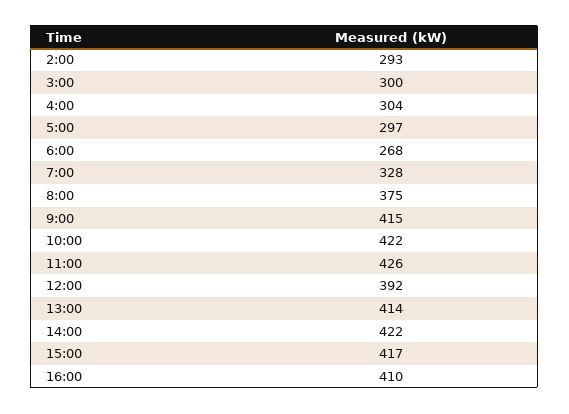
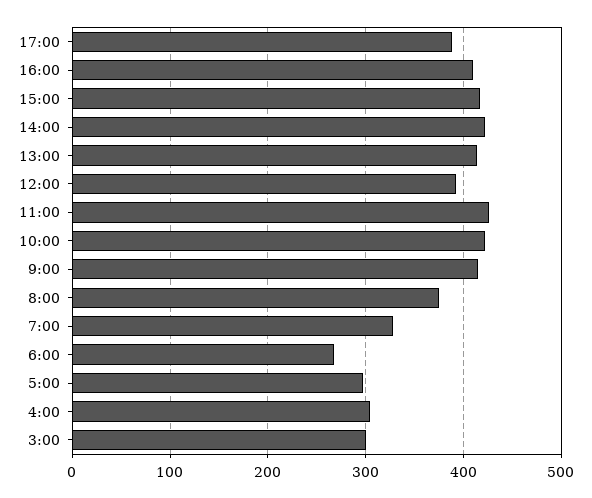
2:00: 293 -> none
17:00: none -> 390

